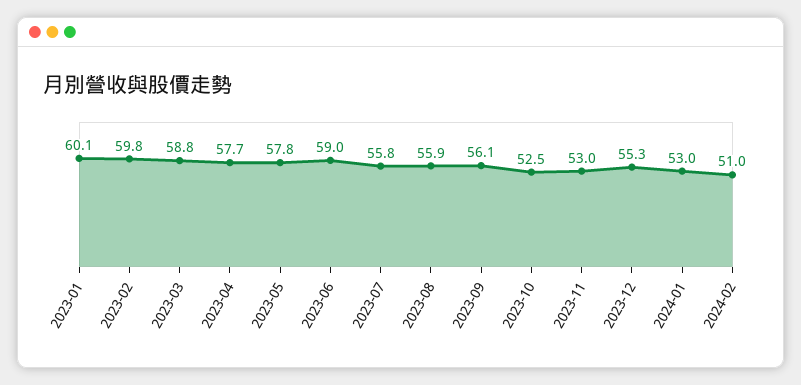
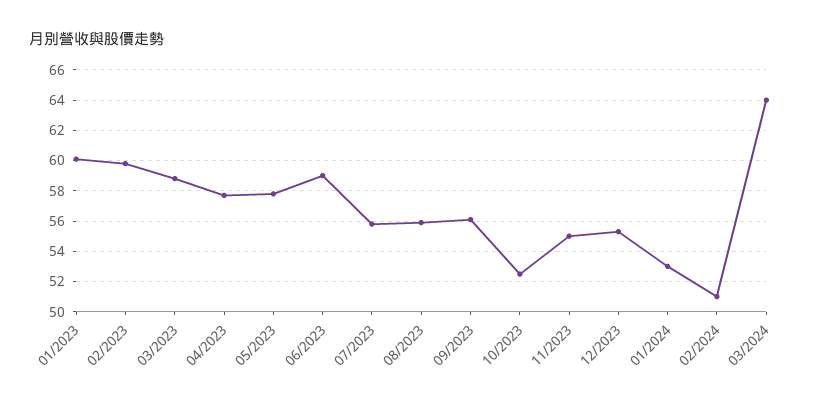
2023-11: 53 -> 55
03/2024: none -> 64

